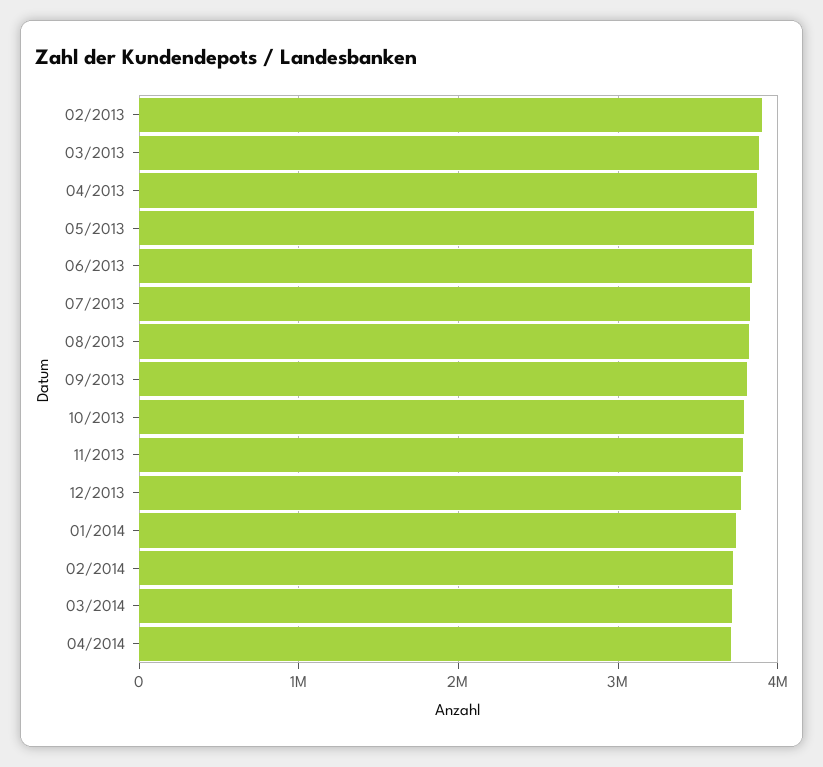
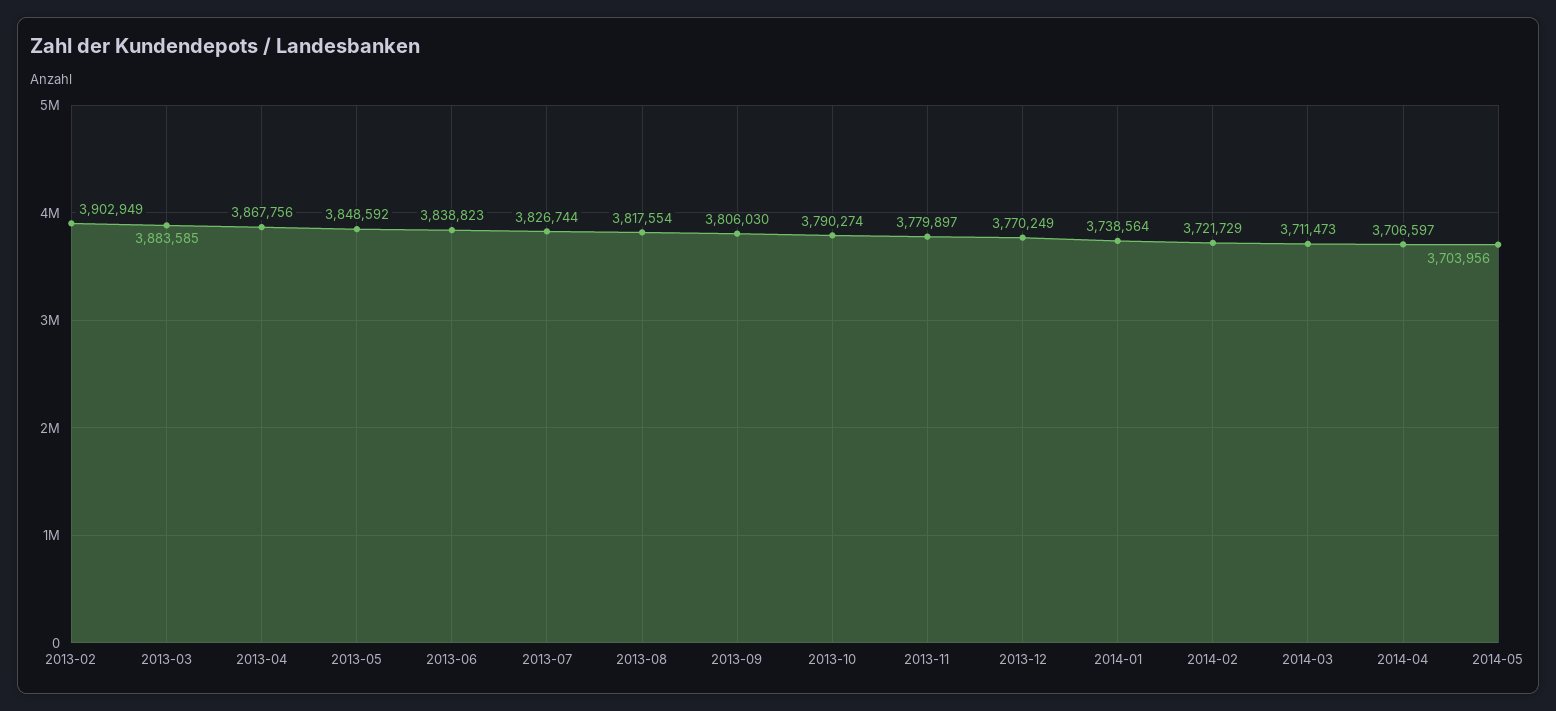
2014-05: none -> 3703956

